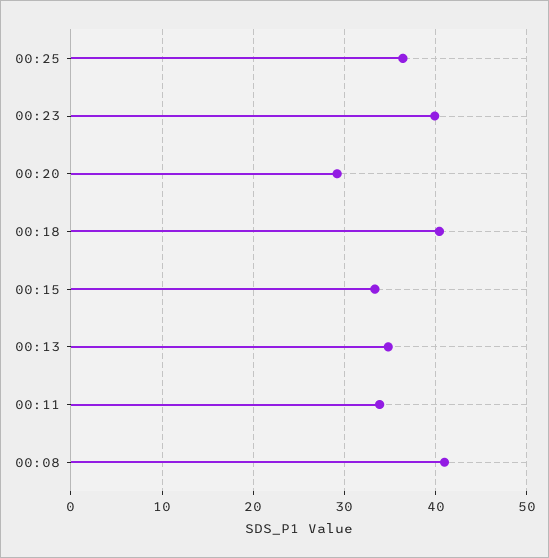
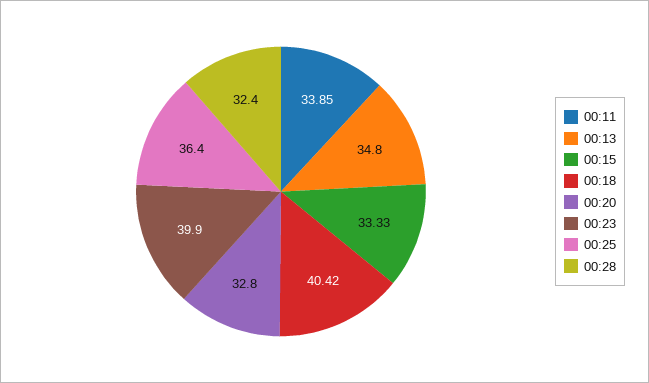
00:20: 29 -> 32.8
00:08: 41 -> none
00:28: none -> 32.4

